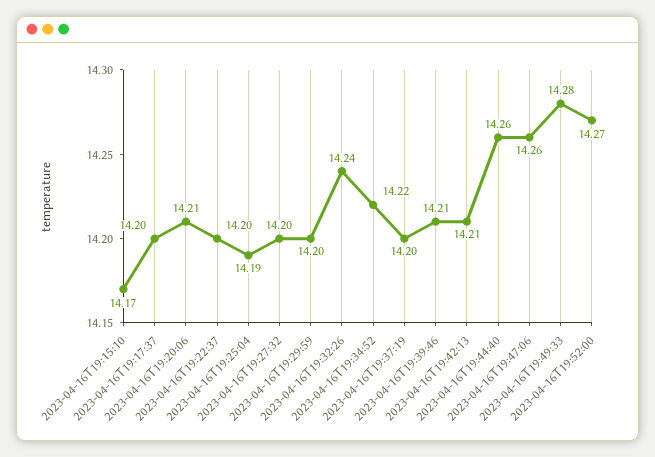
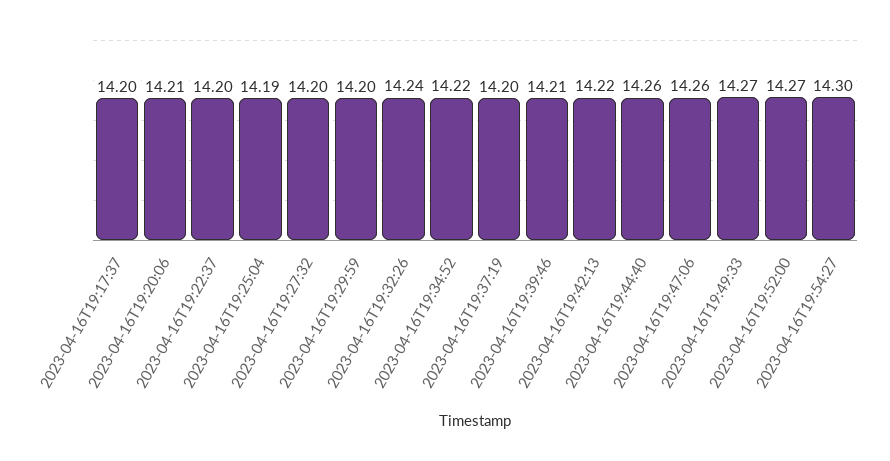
2023-04-16T19:15:10: 14.17 -> none
2023-04-16T19:42:13: 14.21 -> 14.22
2023-04-16T19:49:33: 14.28 -> 14.27
2023-04-16T19:54:27: none -> 14.3

